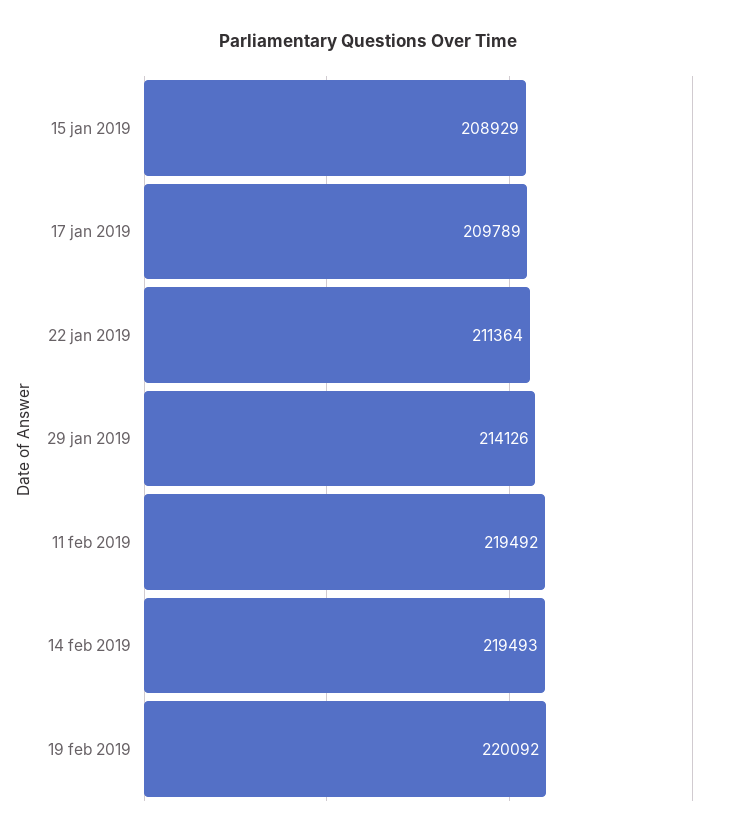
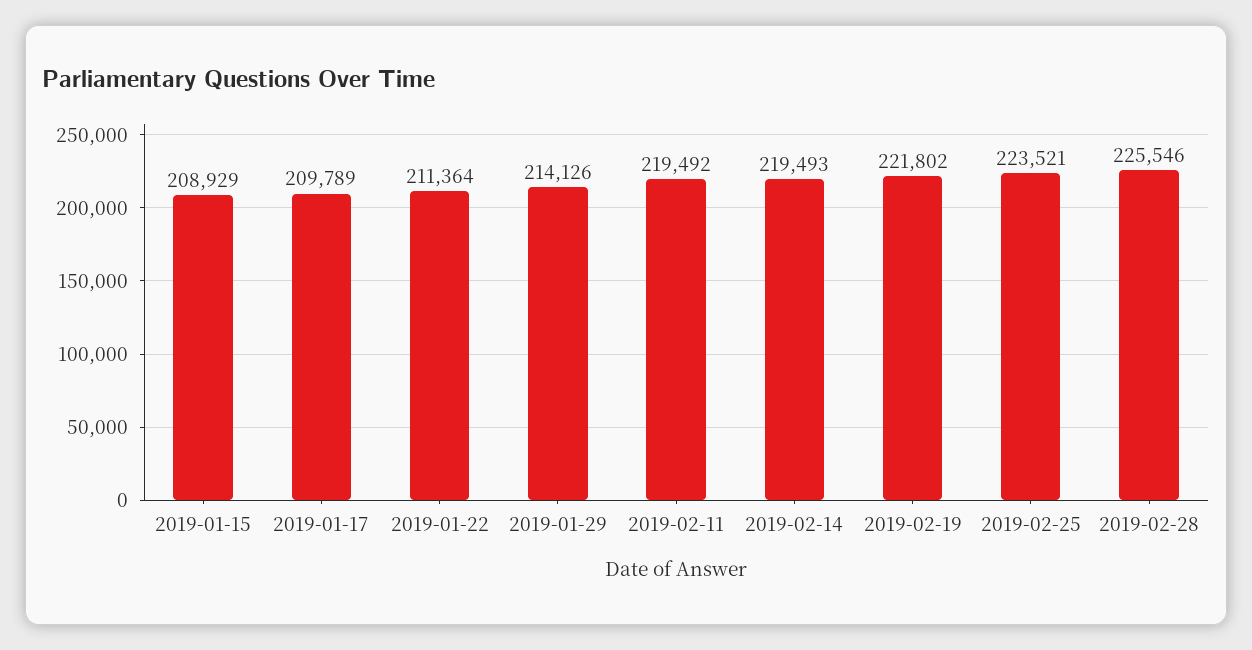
19 feb 2019: 220092 -> 221802
2019-02-25: none -> 223521
2019-02-28: none -> 225546

